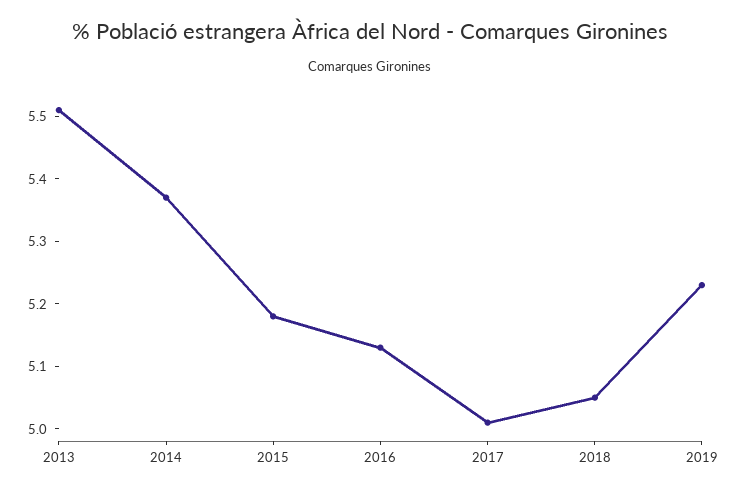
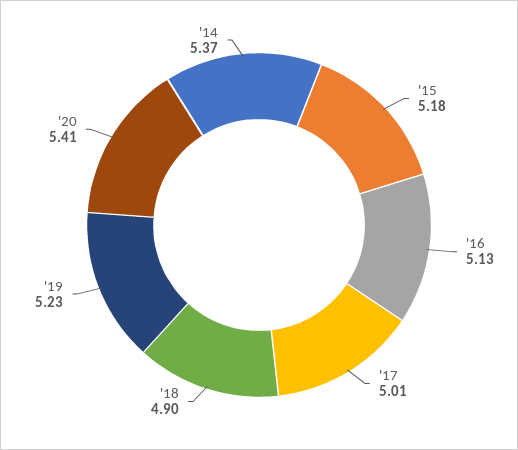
2013: 5.5 -> none
2018: 5.05 -> 4.9
'20: none -> 5.41

